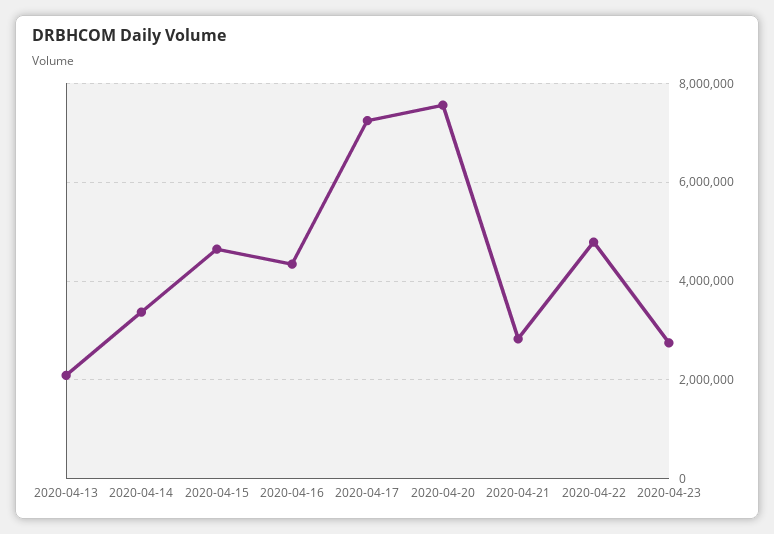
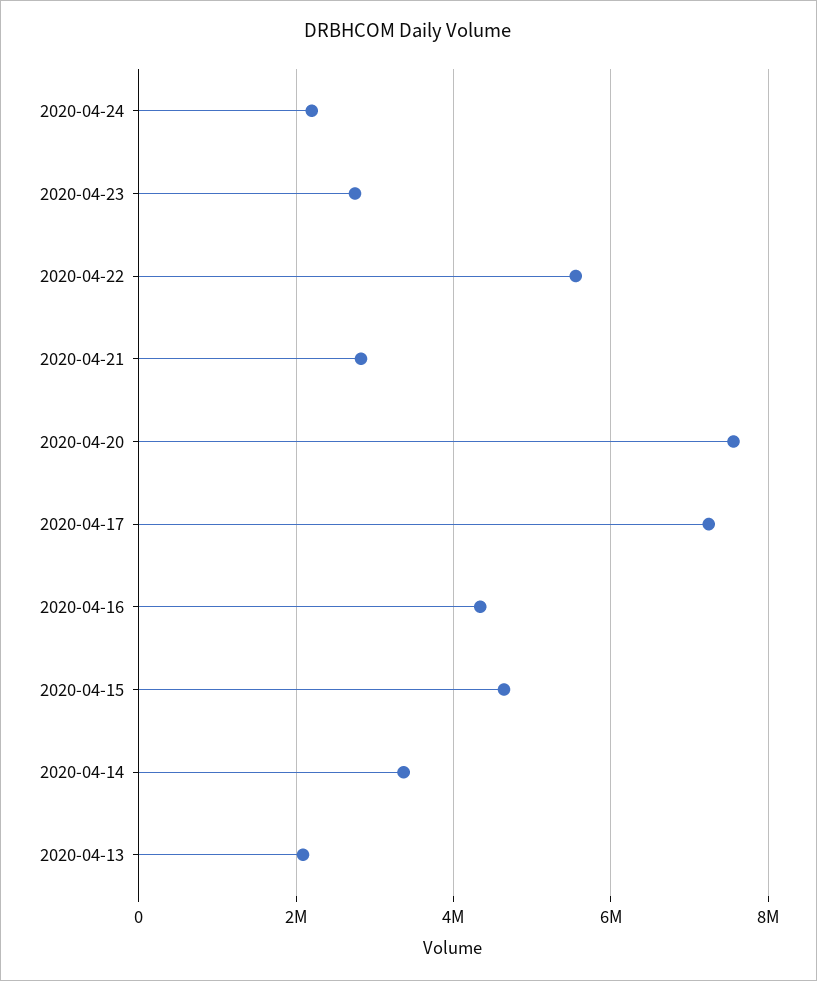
2020-04-22: 4800000 -> 5600000
2020-04-24: none -> 2200000

